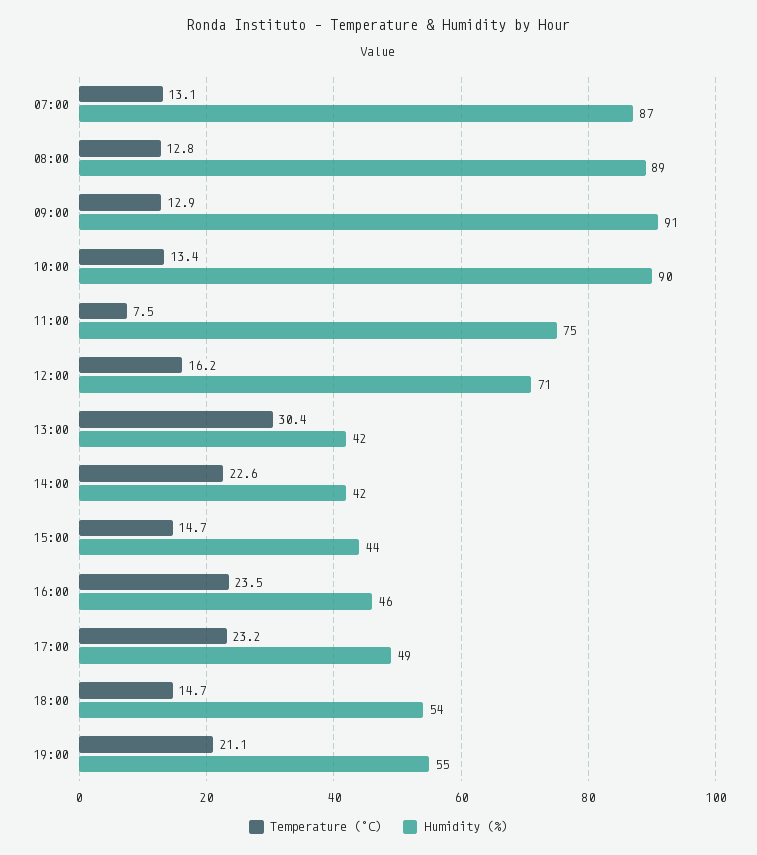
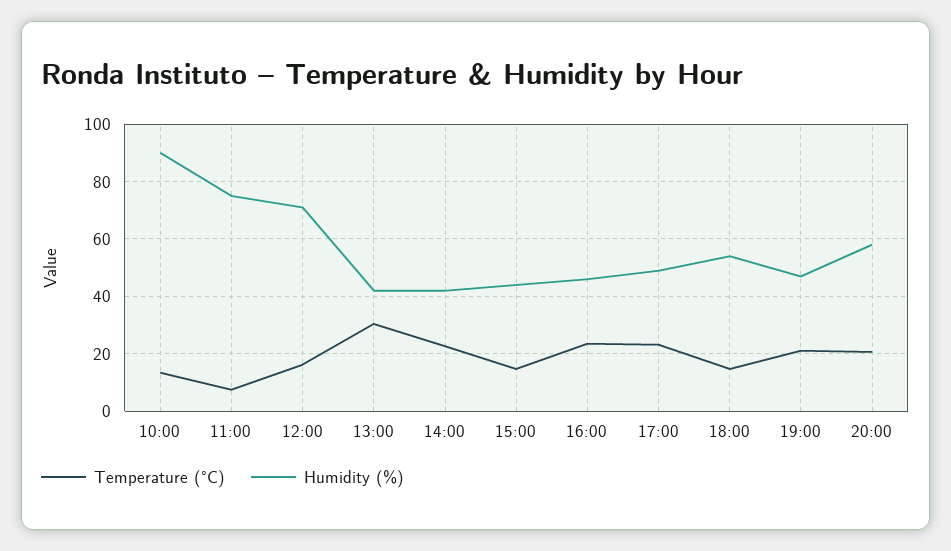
Temperature (°C), 07:00: 13.1 -> none
Humidity (%), 07:00: 87 -> none
Temperature (°C), 08:00: 12.8 -> none
Humidity (%), 08:00: 89 -> none
Temperature (°C), 09:00: 12.9 -> none
Humidity (%), 09:00: 91 -> none
Humidity (%), 19:00: 55 -> 47.5
Temperature (°C), 20:00: none -> 20
Humidity (%), 20:00: none -> 57.5

